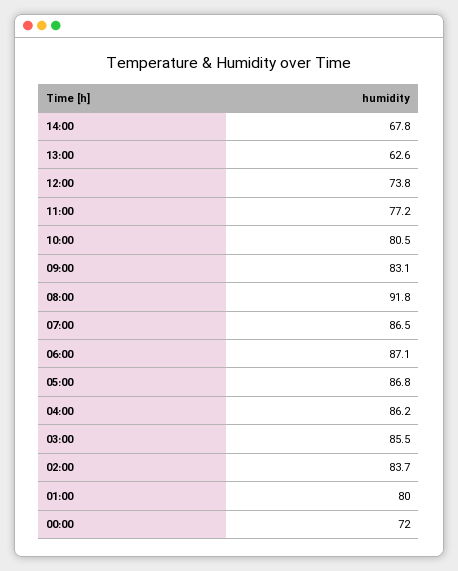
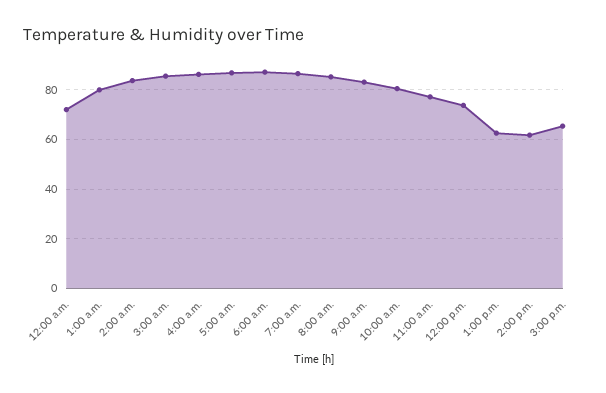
14:00: 67.8 -> 62.5
08:00: 91.8 -> 85
3:00 p.m.: none -> 65

